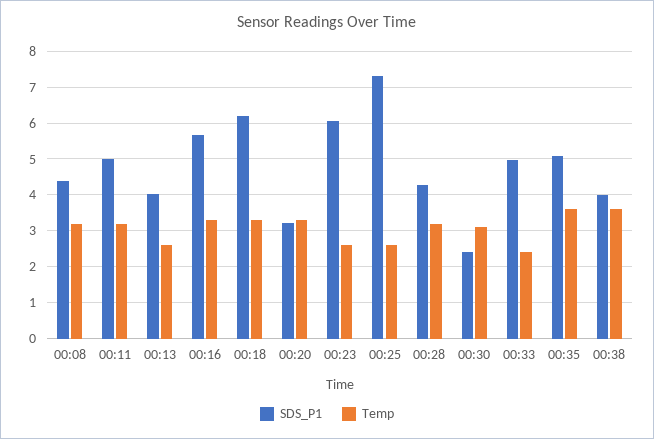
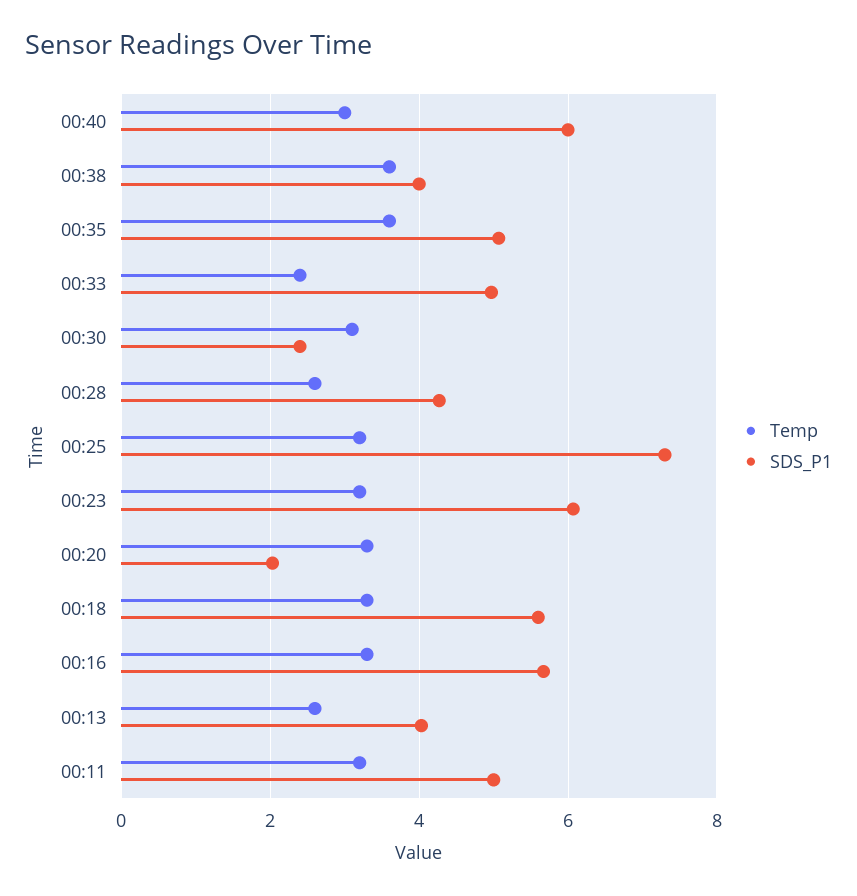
SDS_P1, 00:08: 4.4 -> none
Temp, 00:08: 3.2 -> none
SDS_P1, 00:18: 6.2 -> 5.6
SDS_P1, 00:20: 3.2 -> 2
Temp, 00:23: 2.6 -> 3.2
Temp, 00:25: 2.6 -> 3.2
Temp, 00:28: 3.2 -> 2.6
Temp, 00:40: none -> 3
SDS_P1, 00:40: none -> 6

